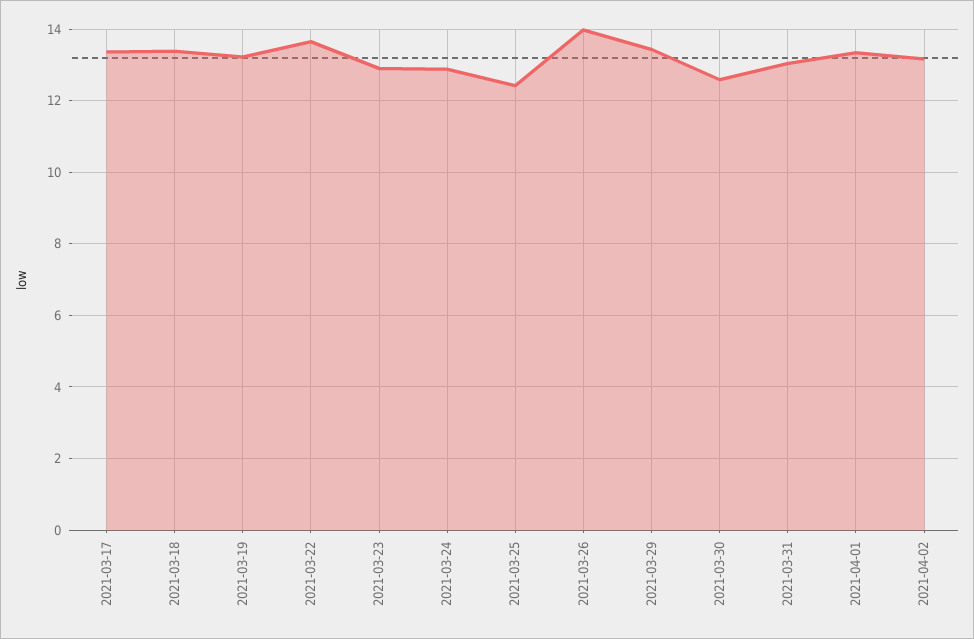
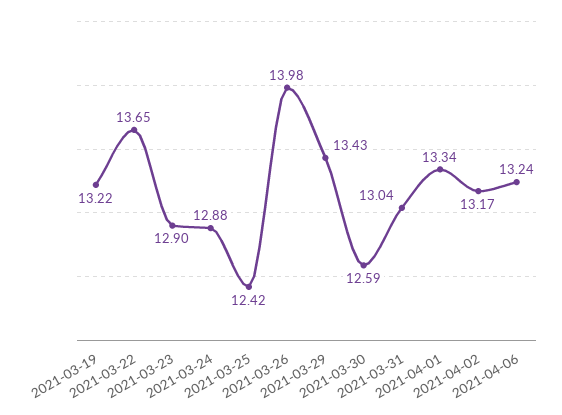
2021-03-17: 13.4 -> none
2021-03-18: 13.4 -> none
2021-04-06: none -> 13.24

